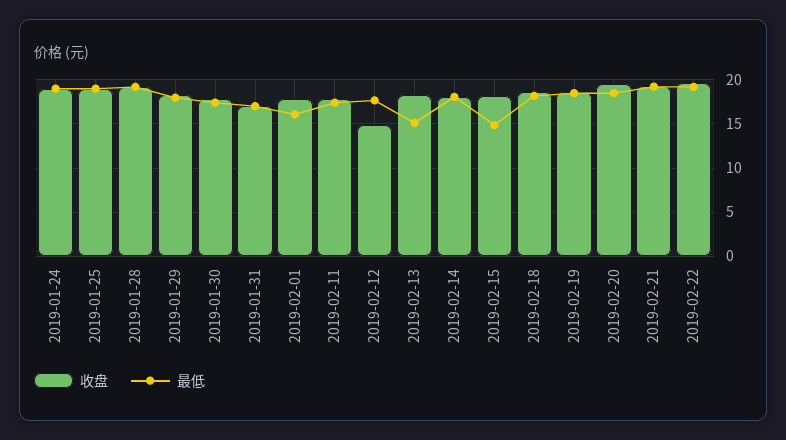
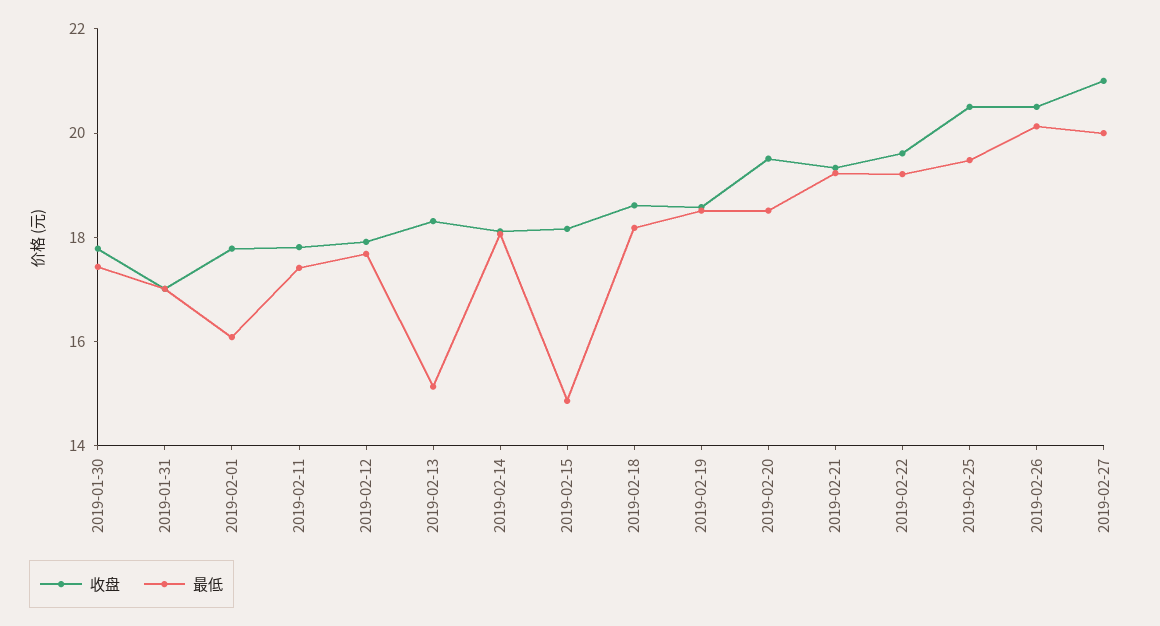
收盘, 2019-01-24: 19 -> none
最低, 2019-01-24: 19 -> none
收盘, 2019-01-25: 19 -> none
最低, 2019-01-25: 19 -> none
收盘, 2019-01-28: 19 -> none
最低, 2019-01-28: 19 -> none
收盘, 2019-01-29: 18 -> none
最低, 2019-01-29: 18 -> none
收盘, 2019-02-12: 15 -> 18
收盘, 2019-02-25: none -> 20.5
最低, 2019-02-25: none -> 19.5
收盘, 2019-02-26: none -> 20.5
最低, 2019-02-26: none -> 20
收盘, 2019-02-27: none -> 21
最低, 2019-02-27: none -> 20

